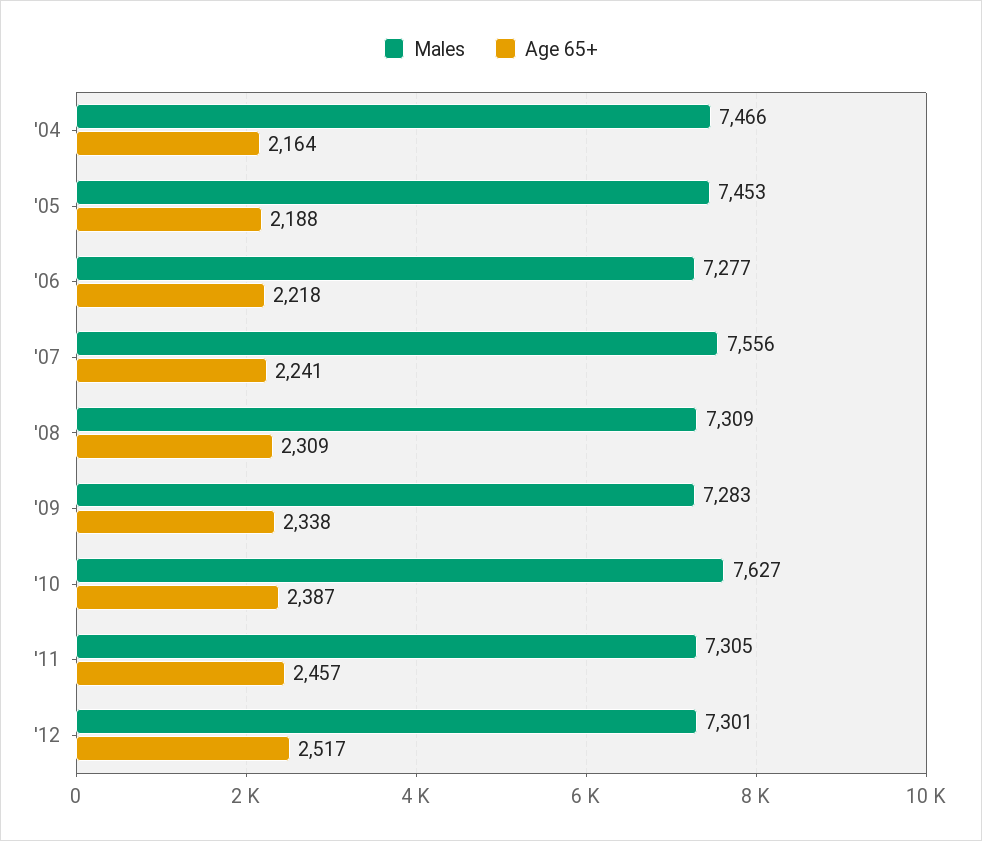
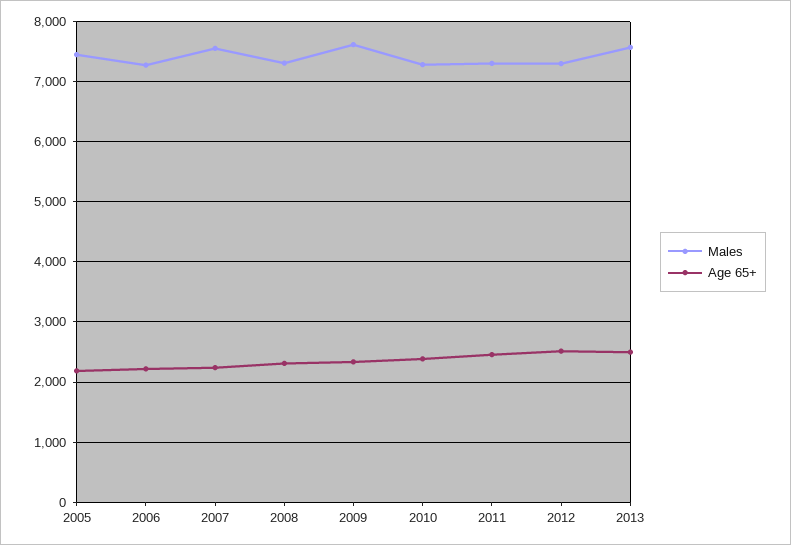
Males, '04: 7466 -> none
Age 65+, '04: 2164 -> none
Males, '09: 7283 -> 7600
Males, '10: 7627 -> 7300
Males, 2013: none -> 7600
Age 65+, 2013: none -> 2500

